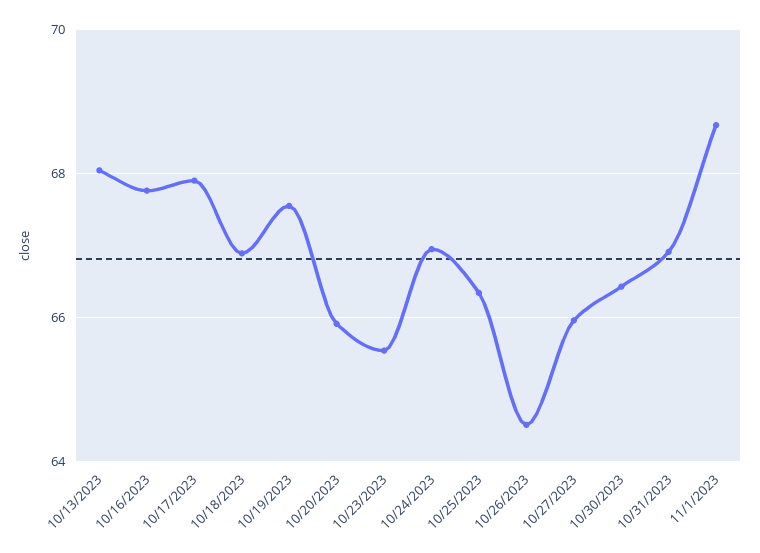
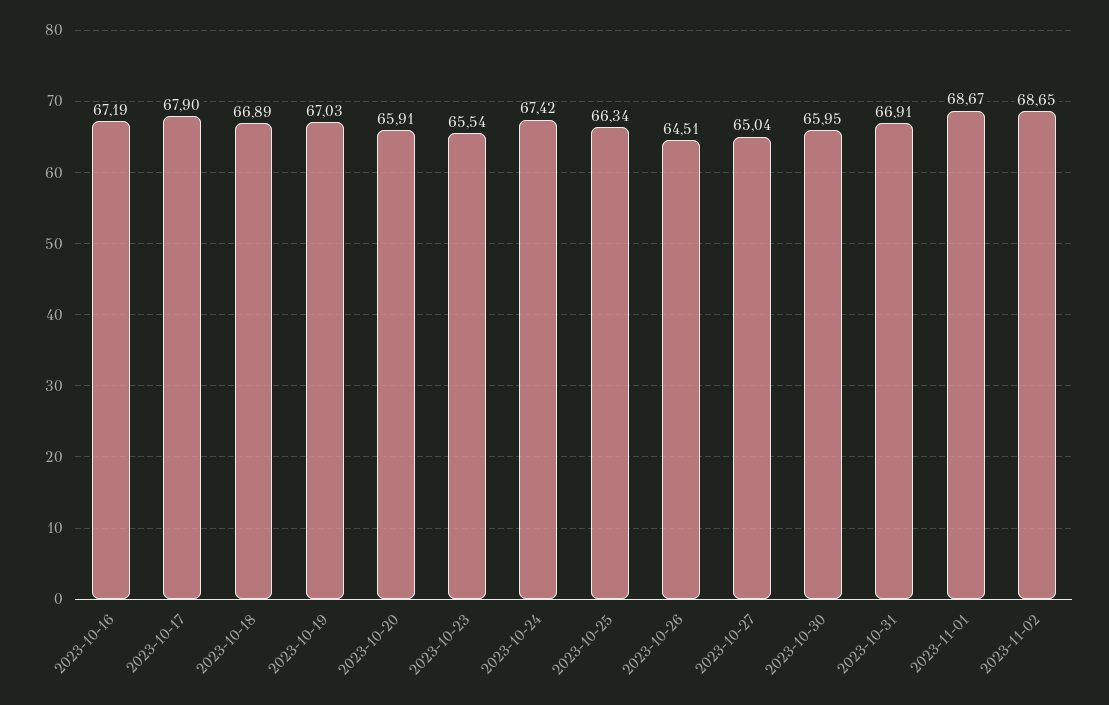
10/13/2023: 68 -> none
10/16/2023: 67.8 -> 67.19
10/19/2023: 67.6 -> 67.03
10/24/2023: 67 -> 67.42
10/27/2023: 66 -> 65.04
10/30/2023: 66.4 -> 65.95
2023-11-02: none -> 68.65

